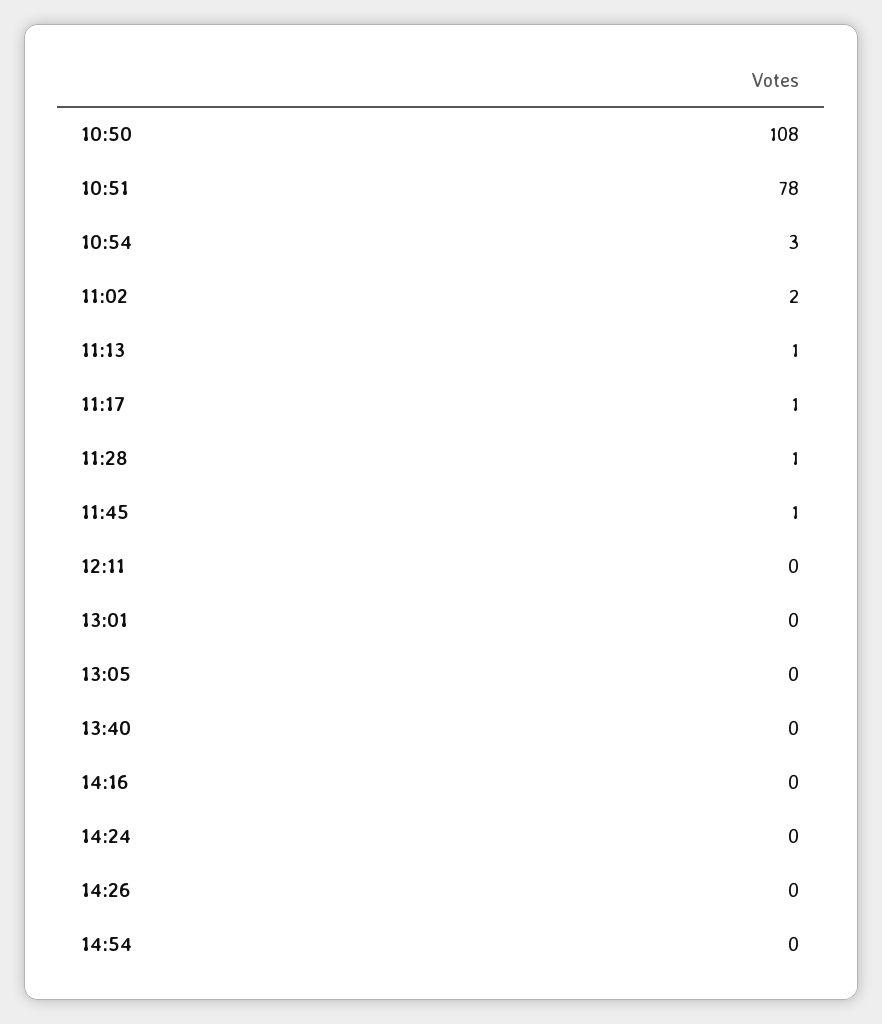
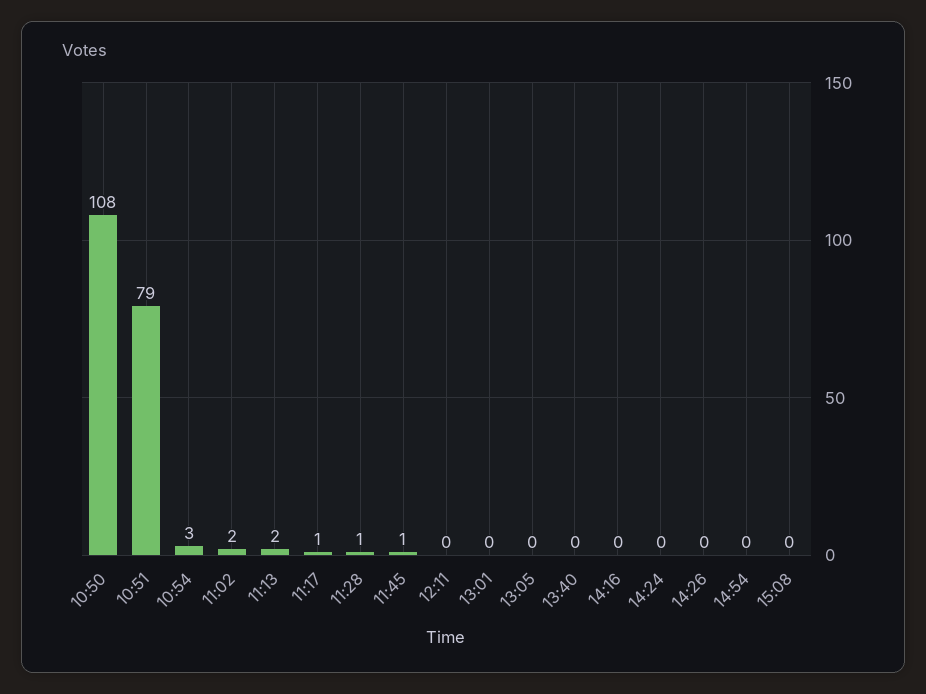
10:51: 78 -> 79
11:13: 1 -> 2
15:08: none -> 0

